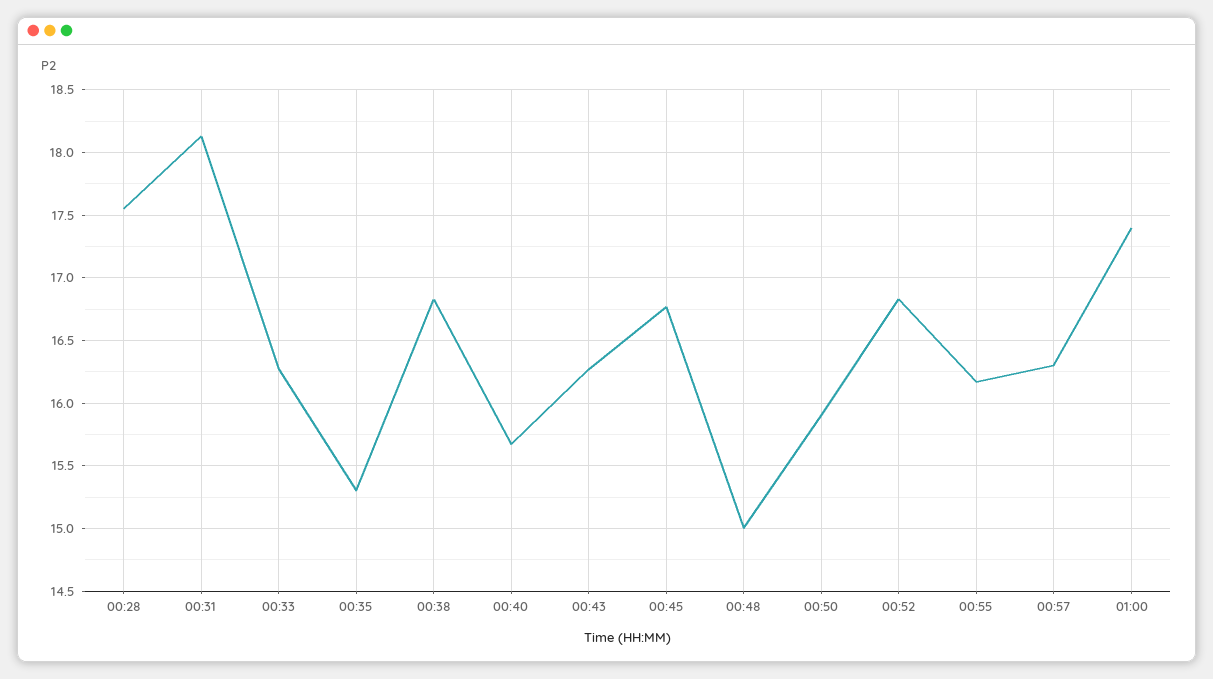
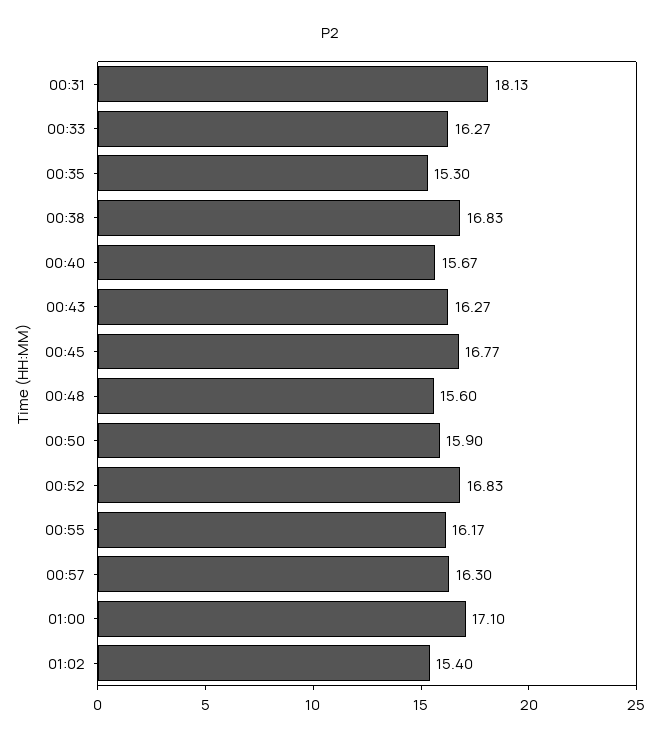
00:28: 17.55 -> none
00:48: 15 -> 15.6
01:00: 17.4 -> 17.1
01:02: none -> 15.4

